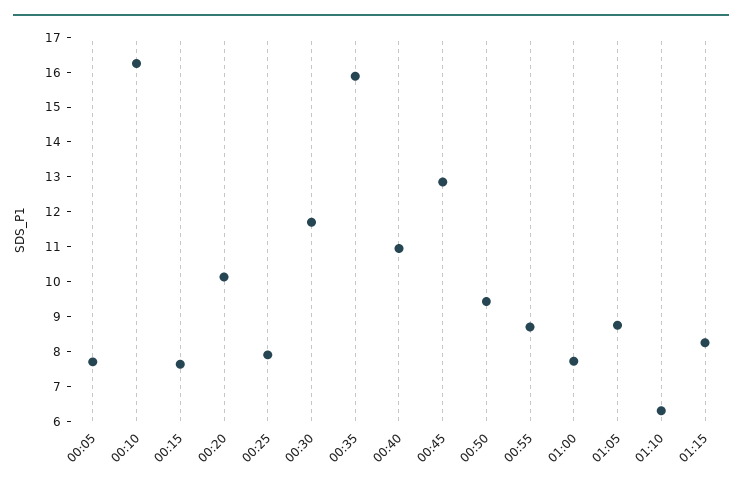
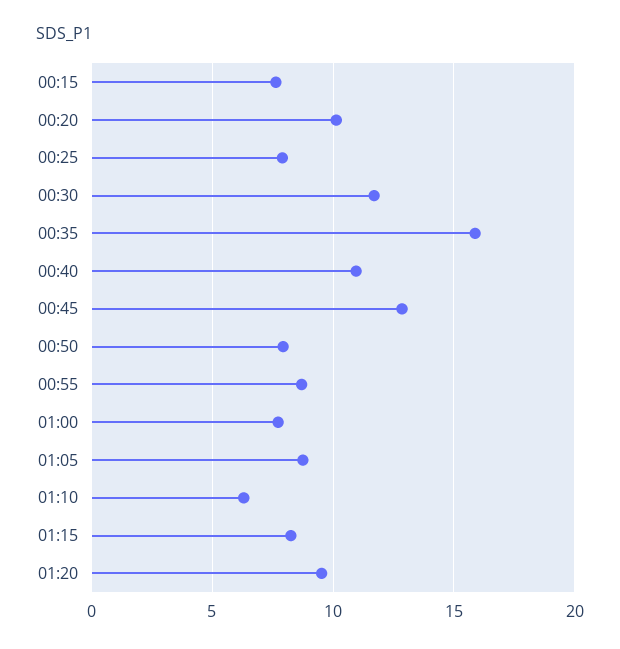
00:05: 7.75 -> none
00:10: 16.25 -> none
00:50: 9.5 -> 8
01:20: none -> 9.5

